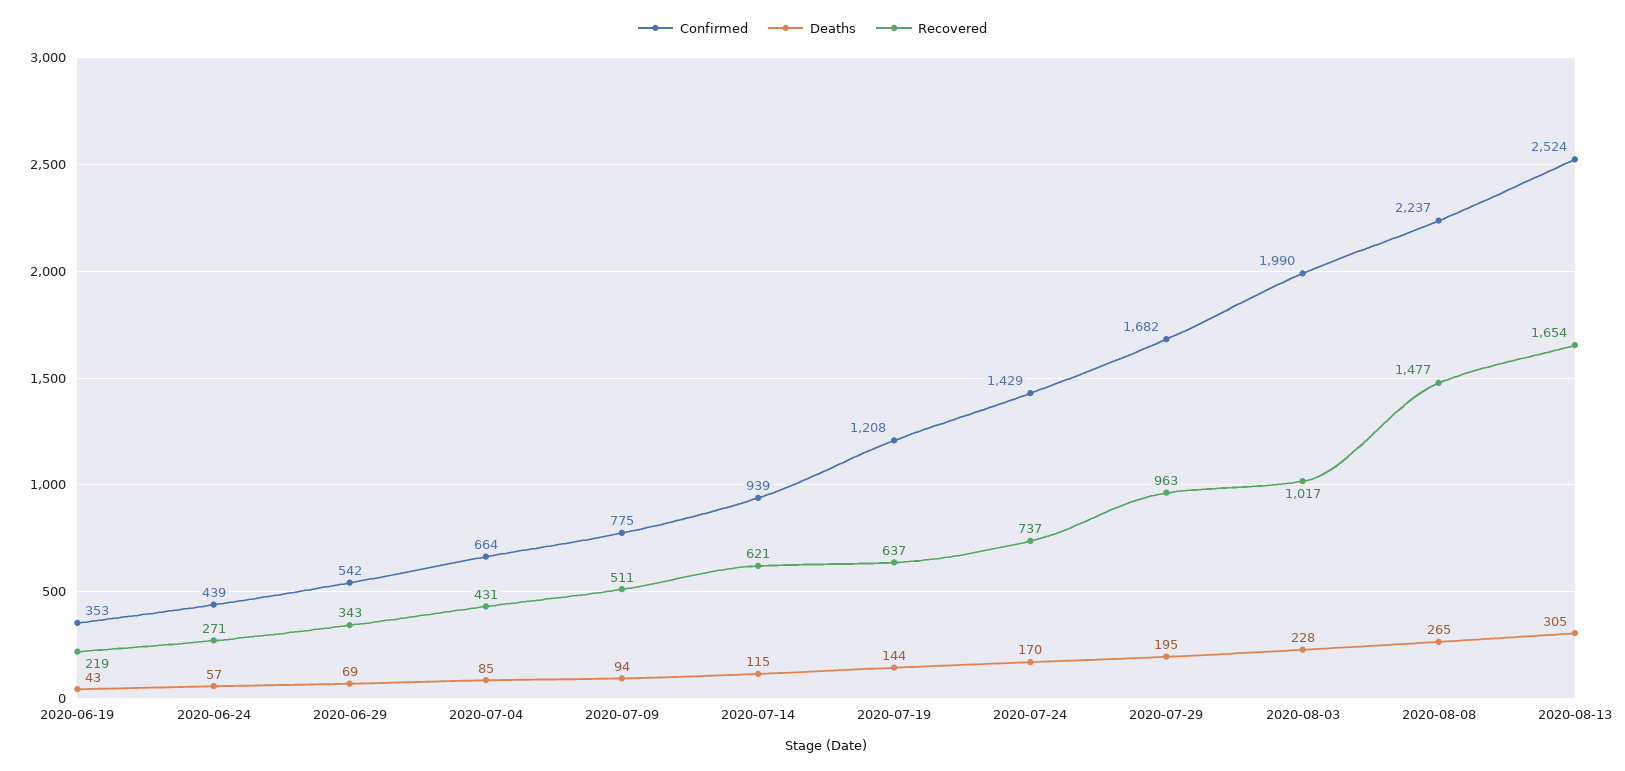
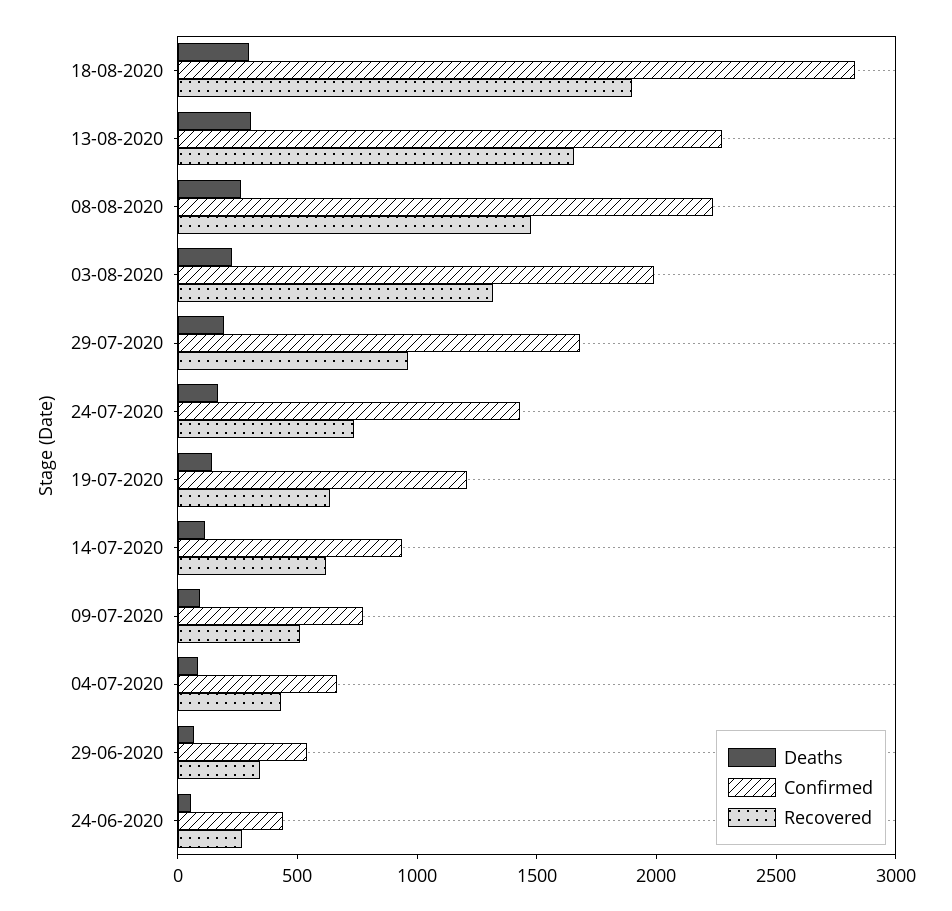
Confirmed, 2020-06-19: 353 -> none
Deaths, 2020-06-19: 43 -> none
Recovered, 2020-06-19: 219 -> none
Recovered, 2020-08-03: 1017 -> 1300
Confirmed, 2020-08-13: 2524 -> 2300
Deaths, 18-08-2020: none -> 300
Confirmed, 18-08-2020: none -> 2800
Recovered, 18-08-2020: none -> 1900

